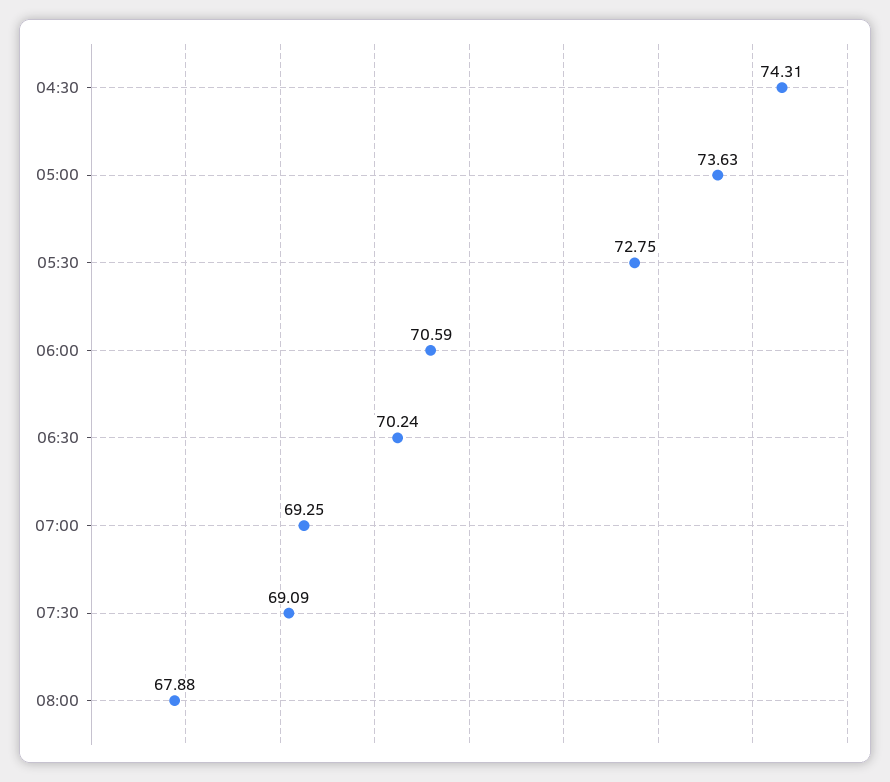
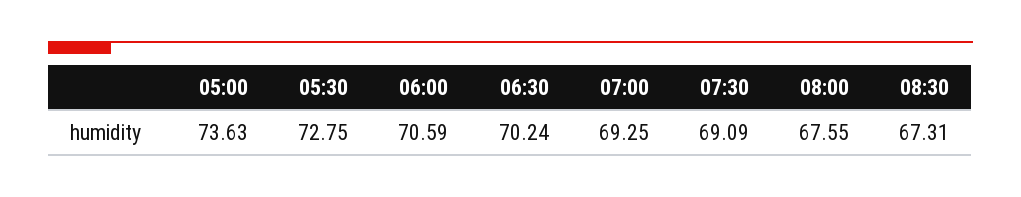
04:30: 74.31 -> none
08:00: 67.88 -> 67.55
08:30: none -> 67.31

